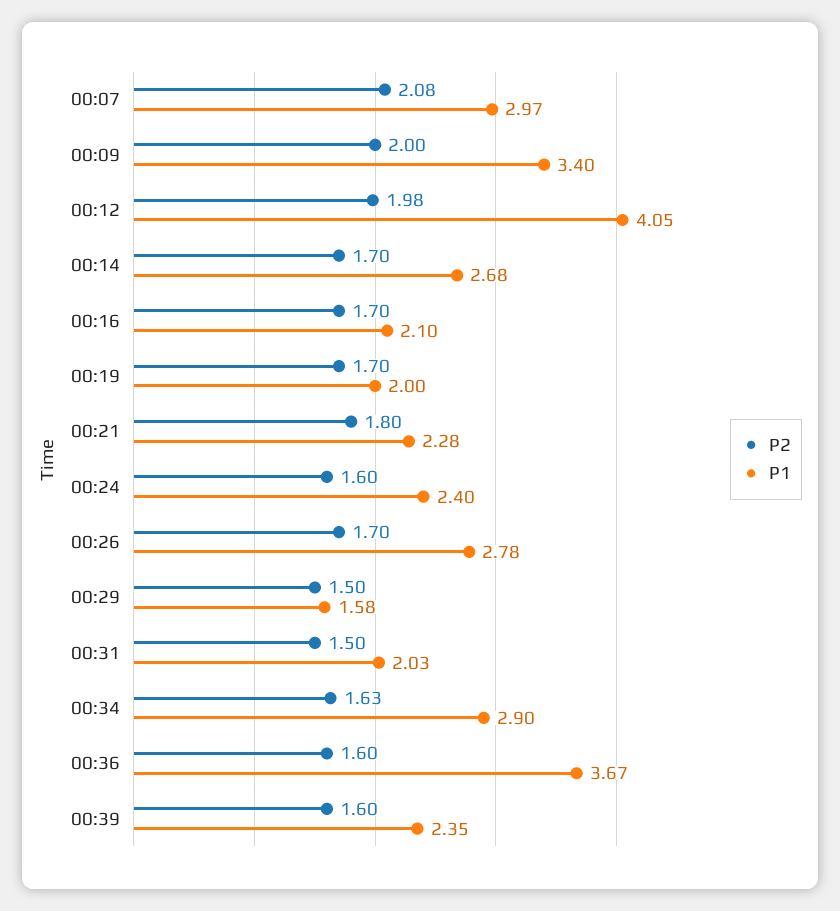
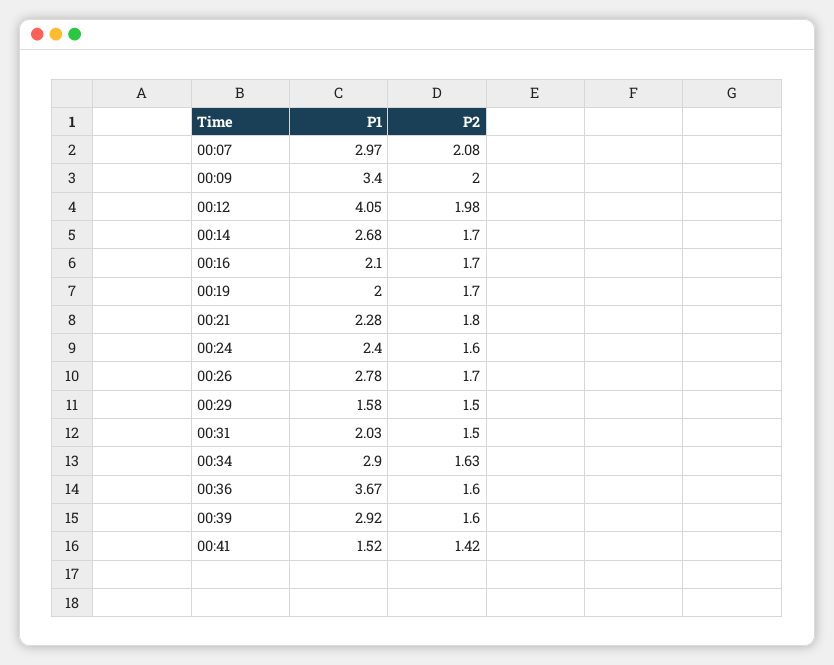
P1, 00:39: 2.35 -> 2.92
P1, 00:41: none -> 1.52
P2, 00:41: none -> 1.42

